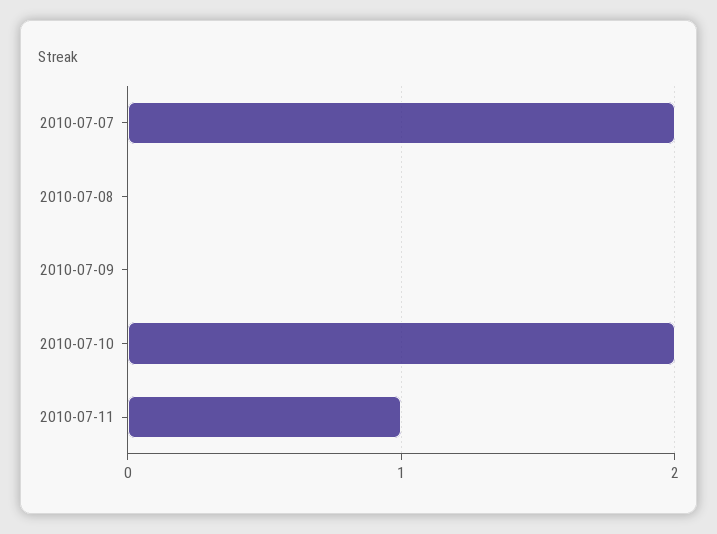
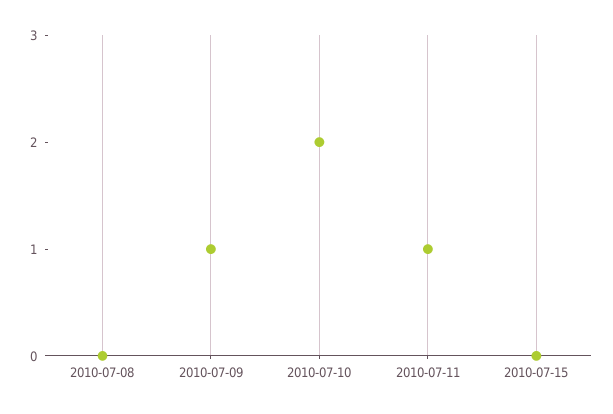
2010-07-07: 2 -> none
2010-07-09: 0 -> 1
2010-07-15: none -> 0

